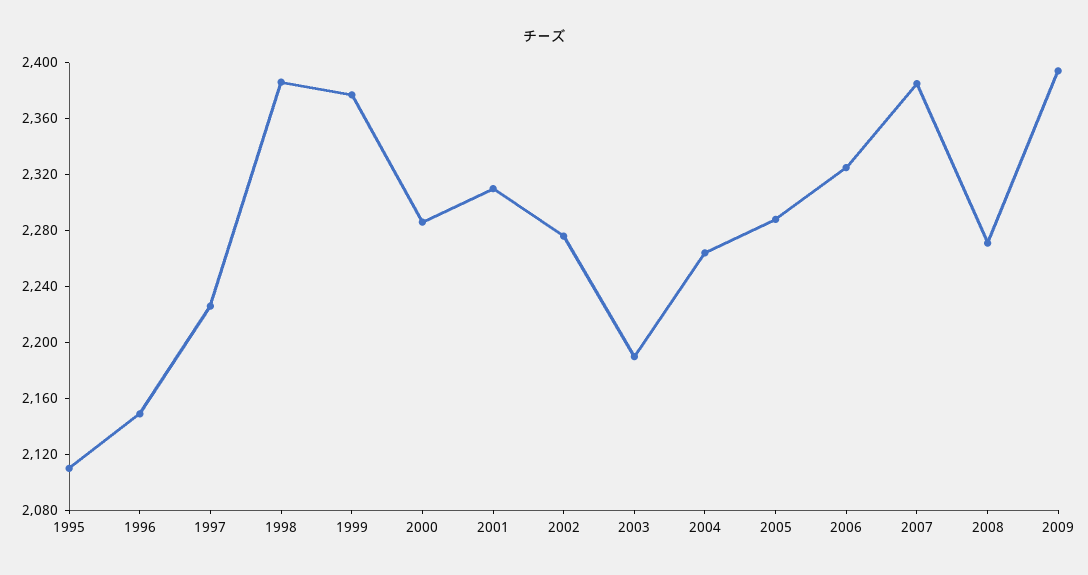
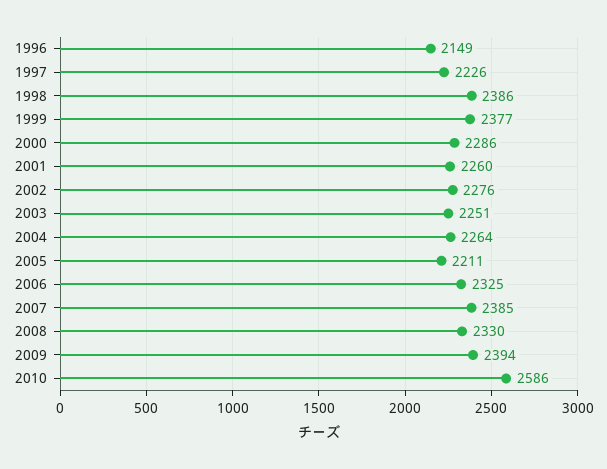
1995: 2110 -> none
2001: 2310 -> 2260
2003: 2190 -> 2251
2005: 2290 -> 2211
2008: 2270 -> 2330
2010: none -> 2586

